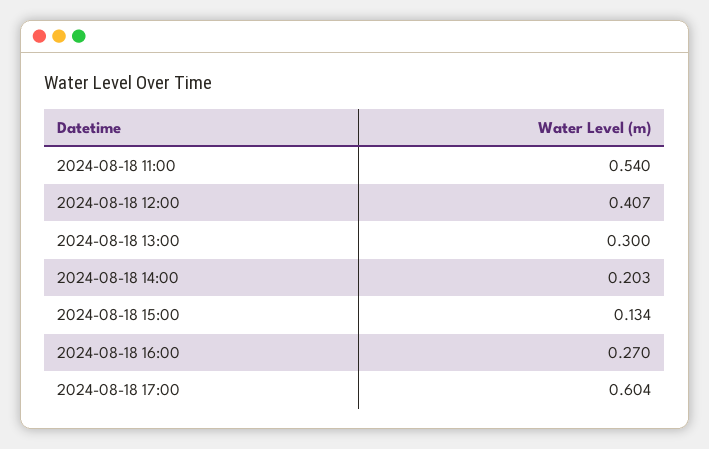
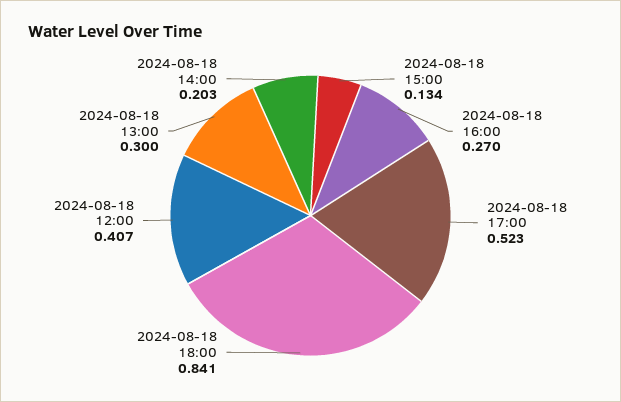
2024-08-18 11:00: 0.54 -> none
2024-08-18 17:00: 0.604 -> 0.523
2024-08-18 18:00: none -> 0.841

